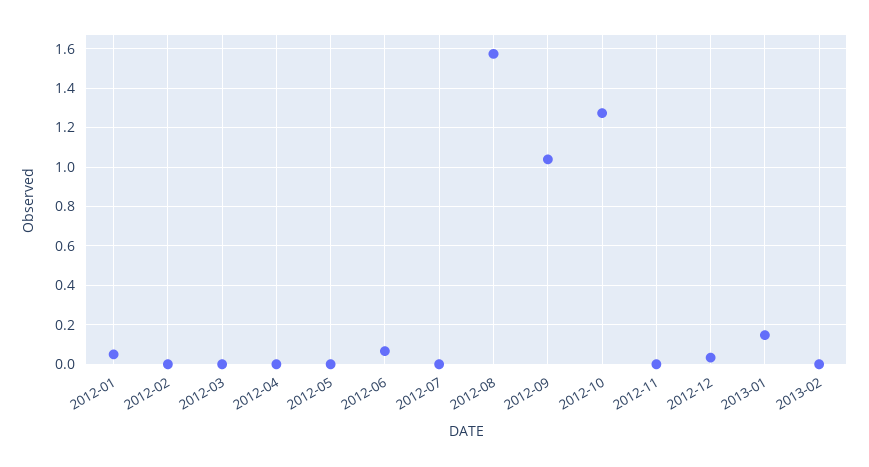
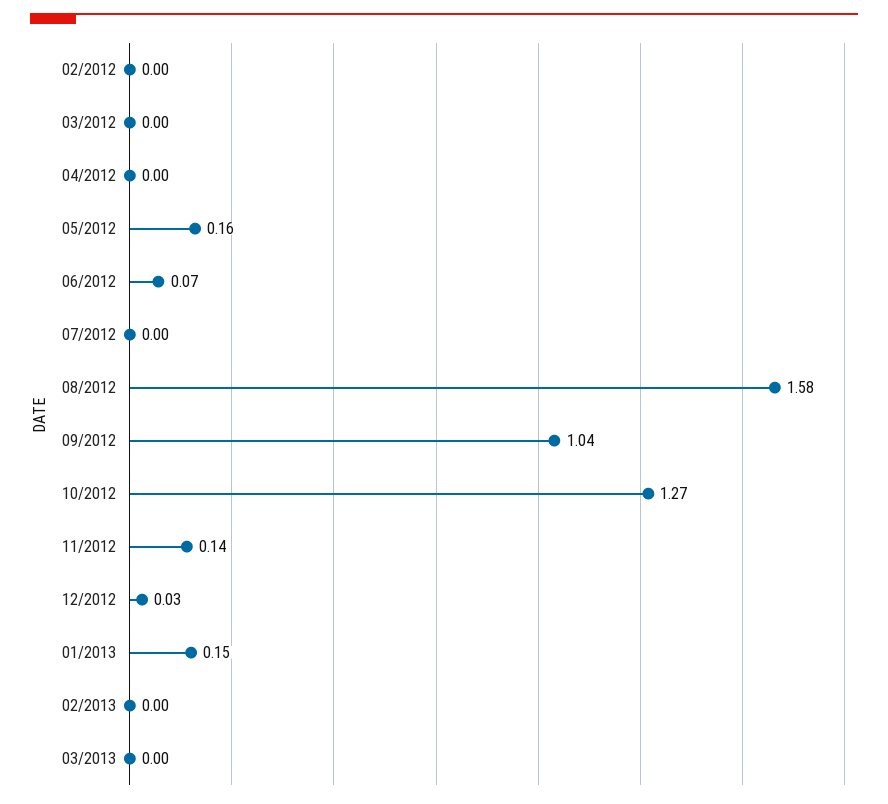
2012-01: 0.05 -> none
2012-05: 0 -> 0.16
2012-11: 0 -> 0.14
03/2013: none -> 0

